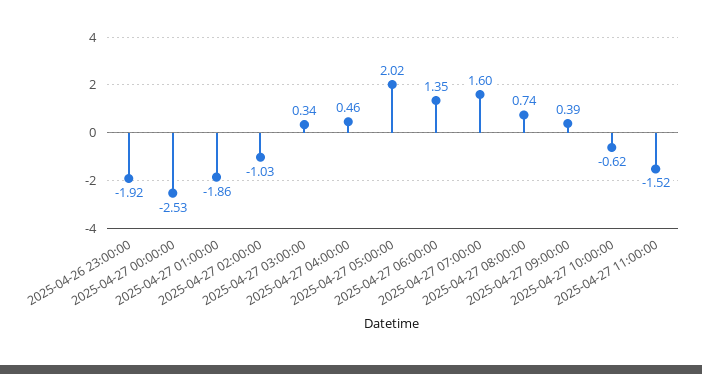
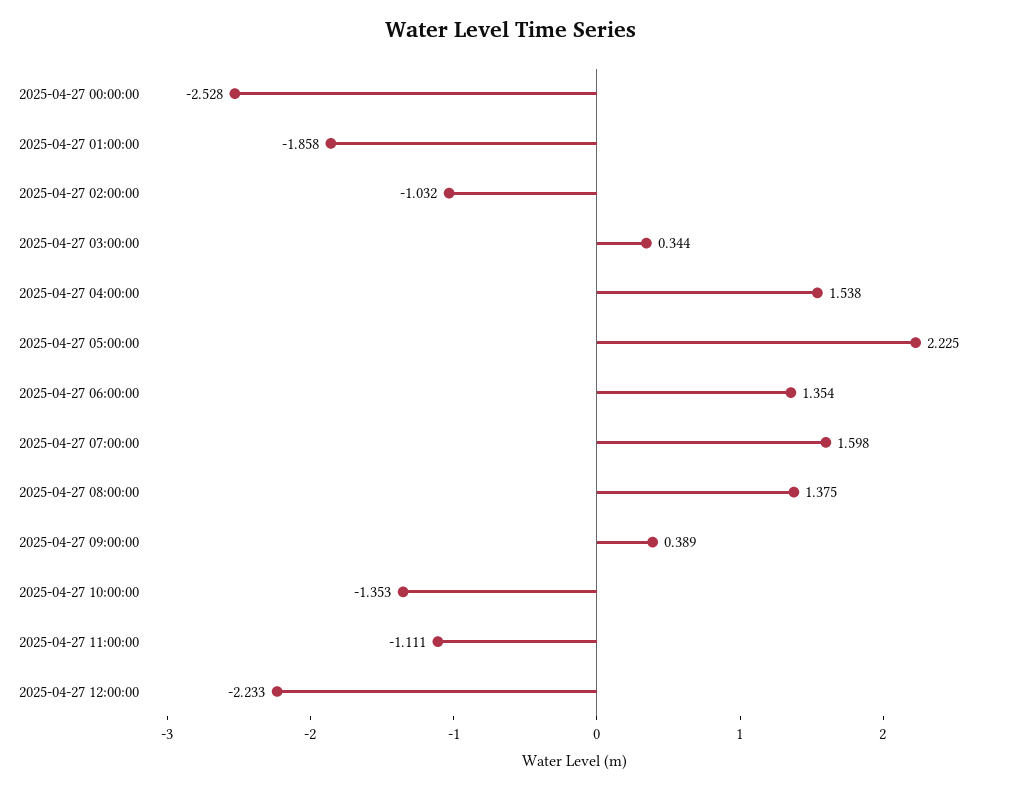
2025-04-26 23:00:00: -1.92 -> none
2025-04-27 04:00:00: 0.46 -> 1.538
2025-04-27 05:00:00: 2.02 -> 2.225
2025-04-27 08:00:00: 0.74 -> 1.375
2025-04-27 10:00:00: -0.62 -> -1.353
2025-04-27 11:00:00: -1.52 -> -1.111
2025-04-27 12:00:00: none -> -2.233

